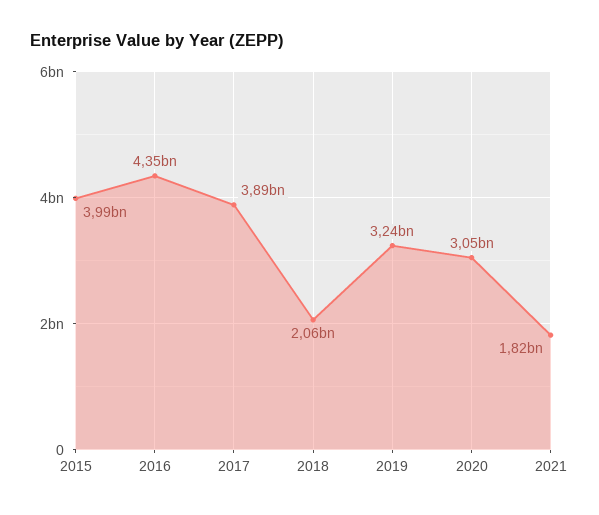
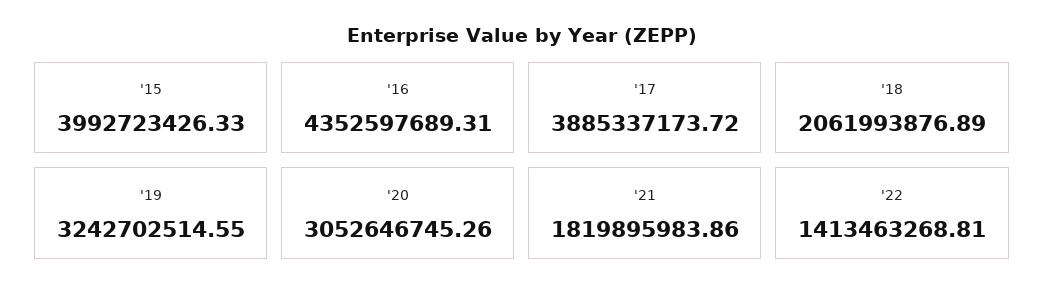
'22: none -> 1413463268.81

